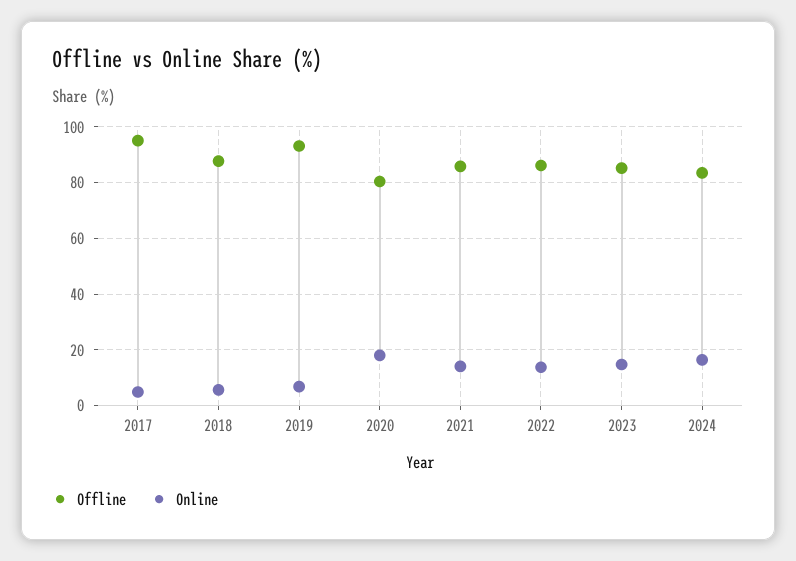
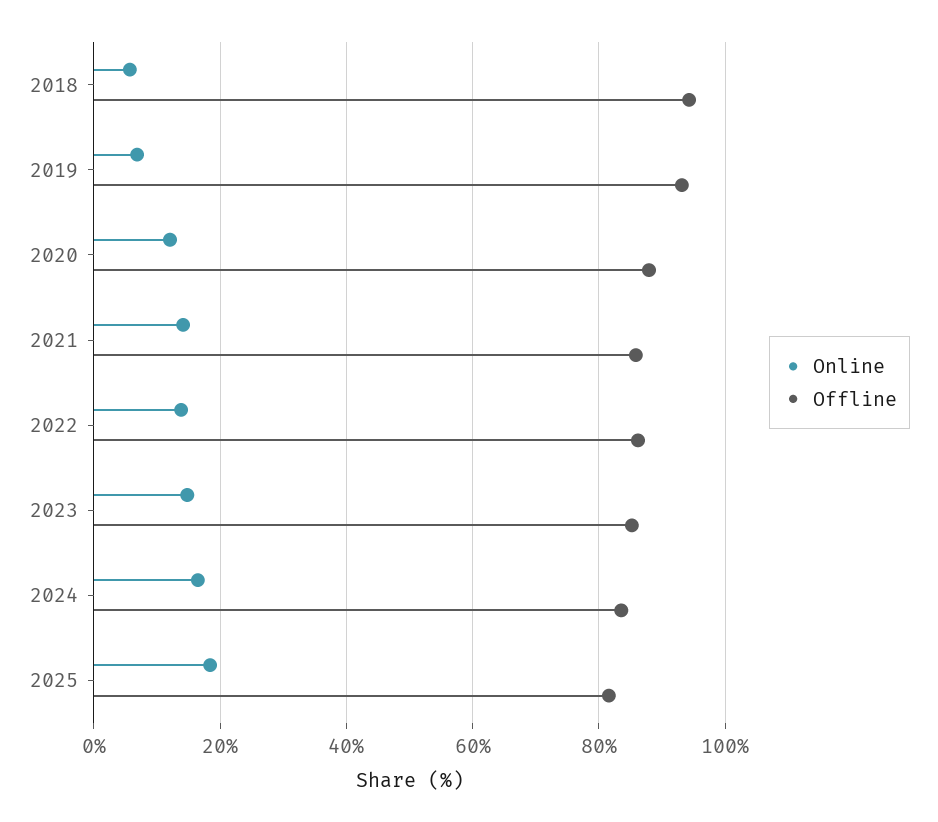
Offline, 2017: 95 -> none
Online, 2017: 5 -> none
Offline, 2018: 87.5 -> 94
Offline, 2020: 80 -> 88
Online, 2020: 17.5 -> 12
Online, 2025: none -> 18
Offline, 2025: none -> 82

